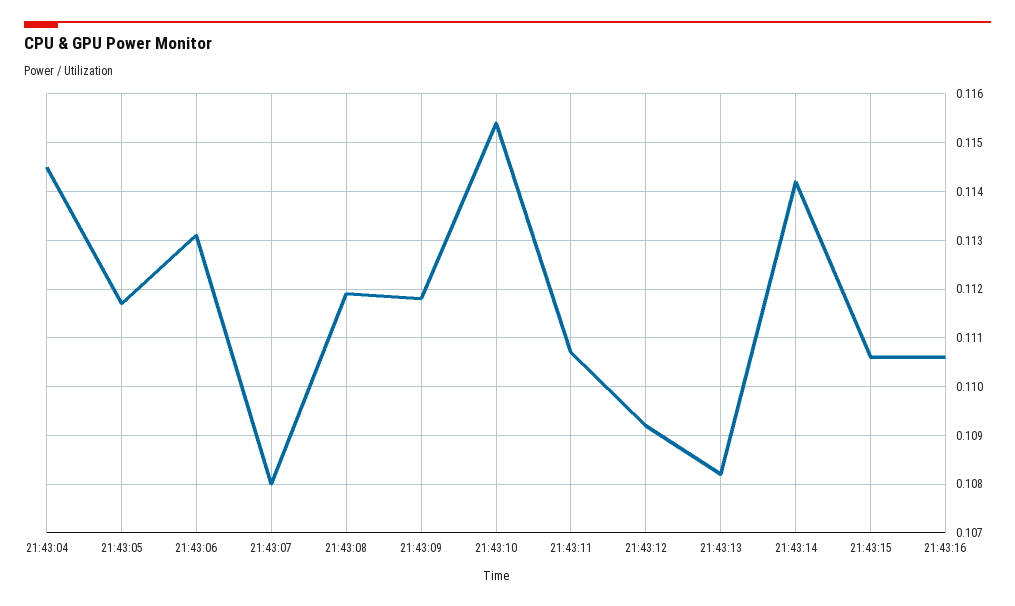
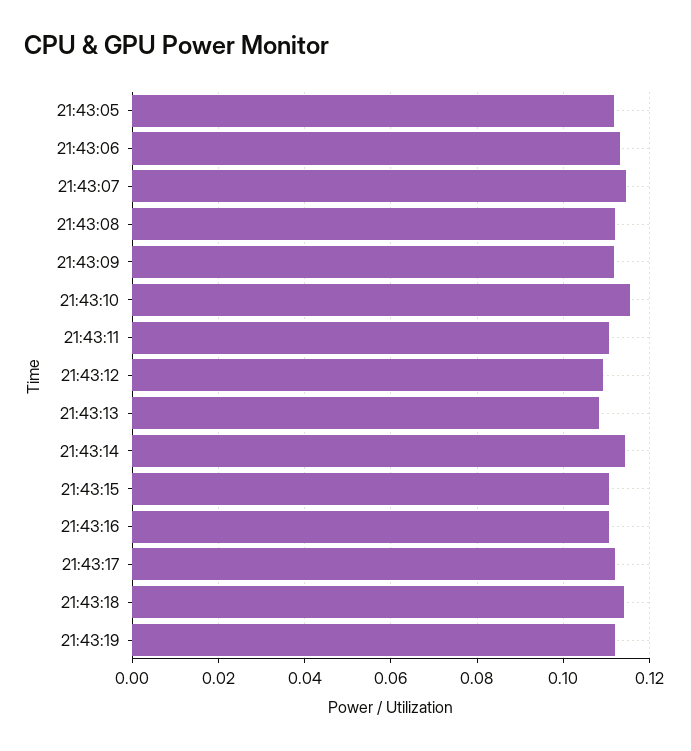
21:43:04: 0.1145 -> none
21:43:07: 0.108 -> 0.114
21:43:17: none -> 0.112
21:43:18: none -> 0.114
21:43:19: none -> 0.112

